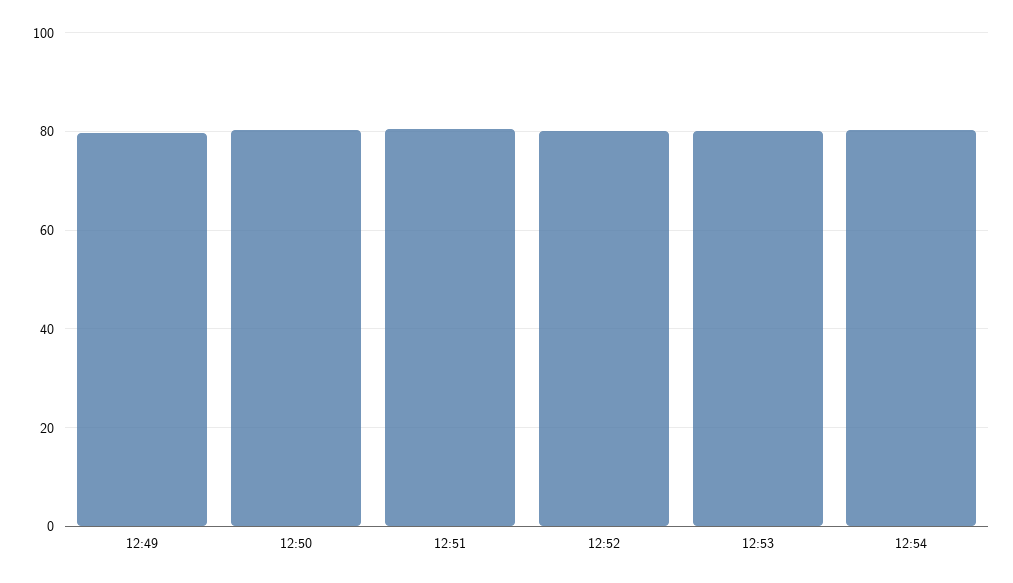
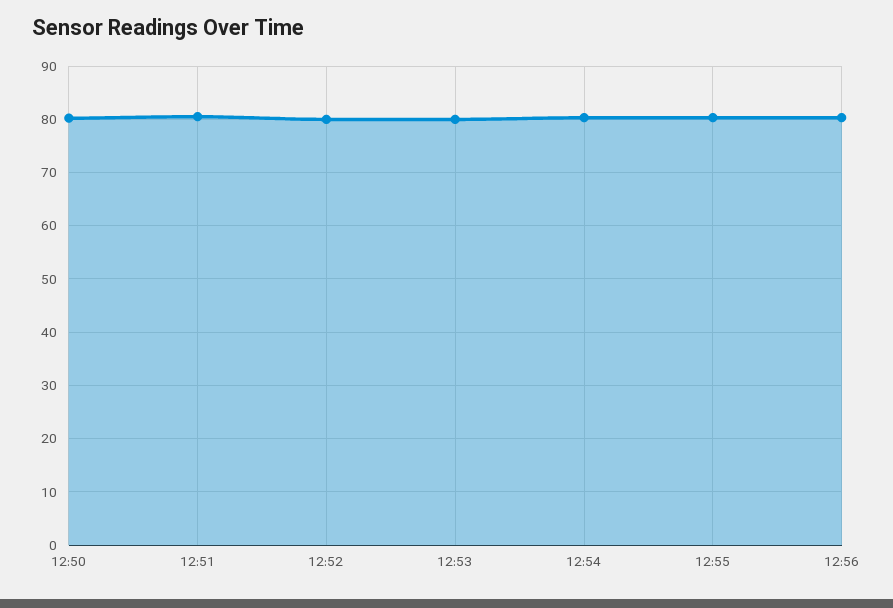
12:49: 80 -> none
12:55: none -> 80
12:56: none -> 80

